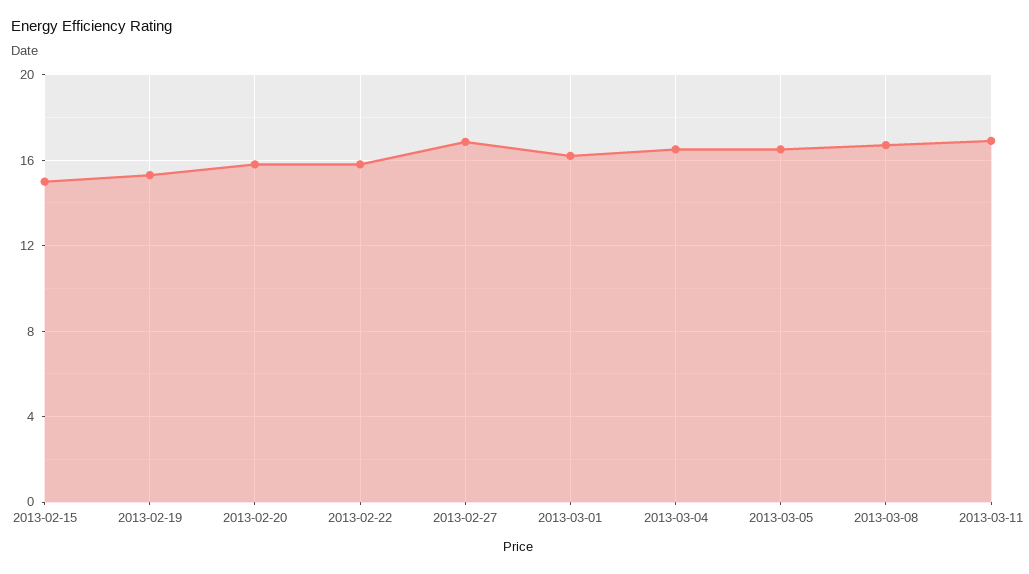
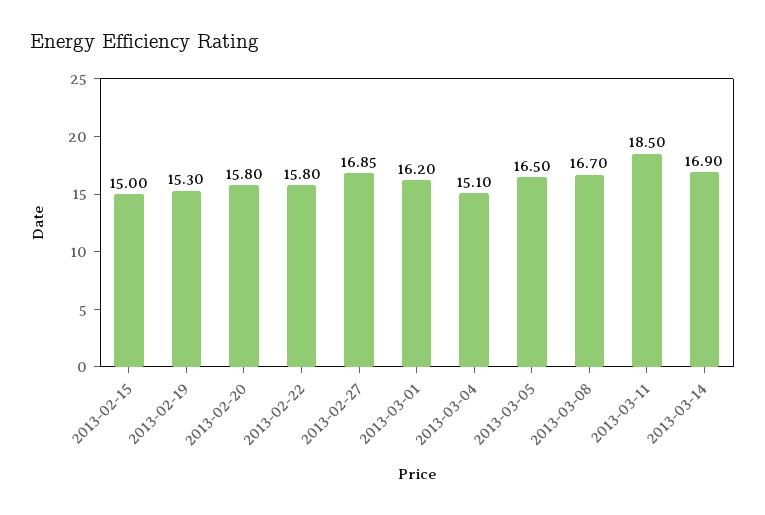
2013-03-04: 16.5 -> 15.1
2013-03-11: 17 -> 18.5
2013-03-14: none -> 16.9

